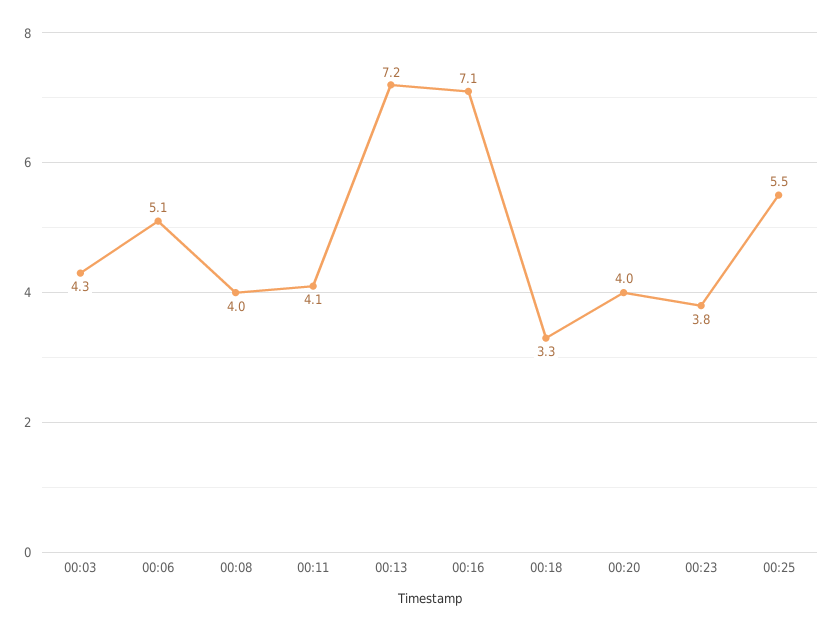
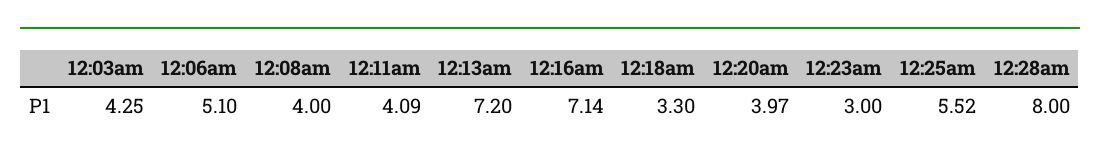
00:23: 3.8 -> 3
12:28am: none -> 8

